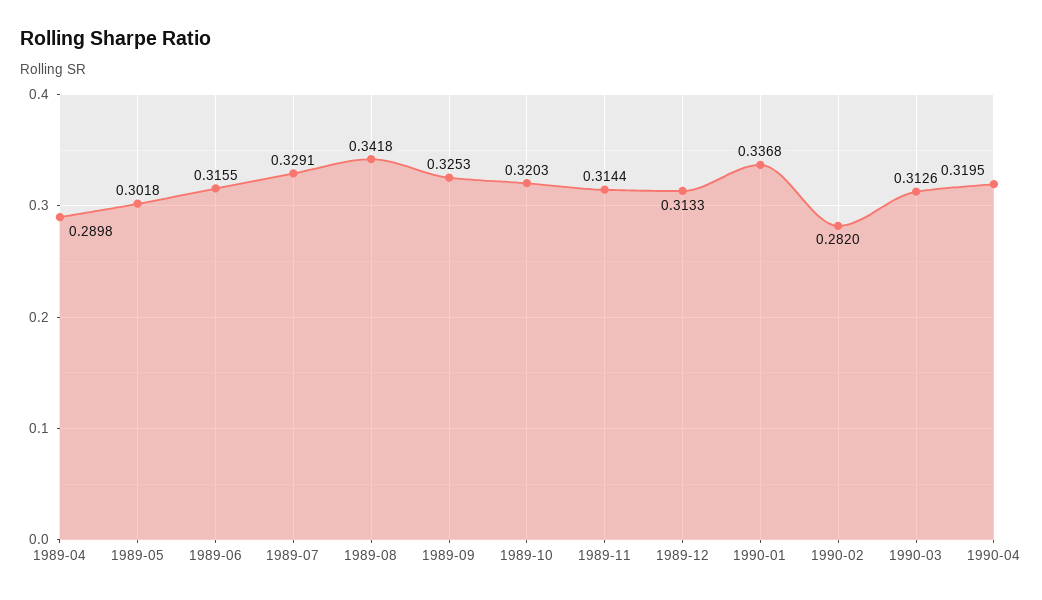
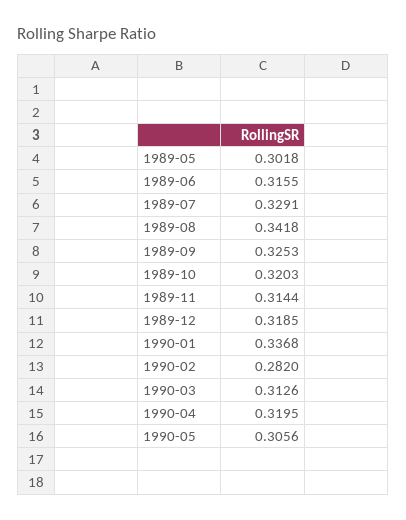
1989-04: 0.2898 -> none
1989-12: 0.3133 -> 0.3185
1990-05: none -> 0.3056

